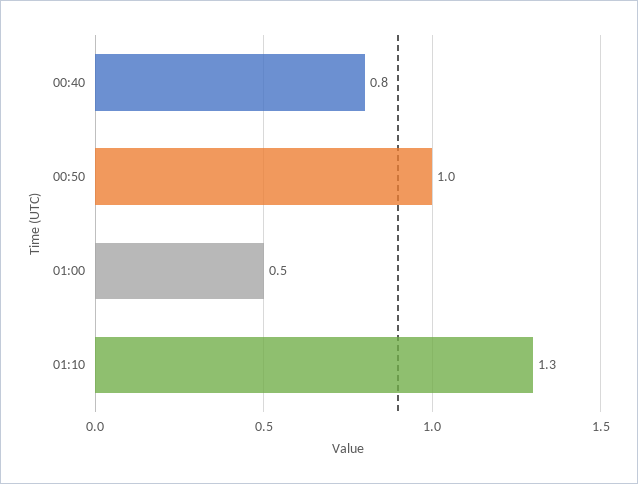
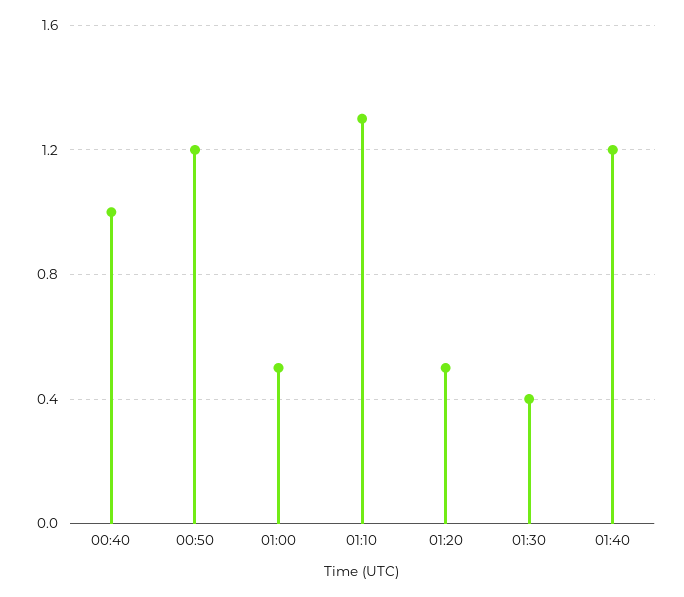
00:40: 0.8 -> 1
00:50: 1 -> 1.2
01:20: none -> 0.5
01:30: none -> 0.4
01:40: none -> 1.2

